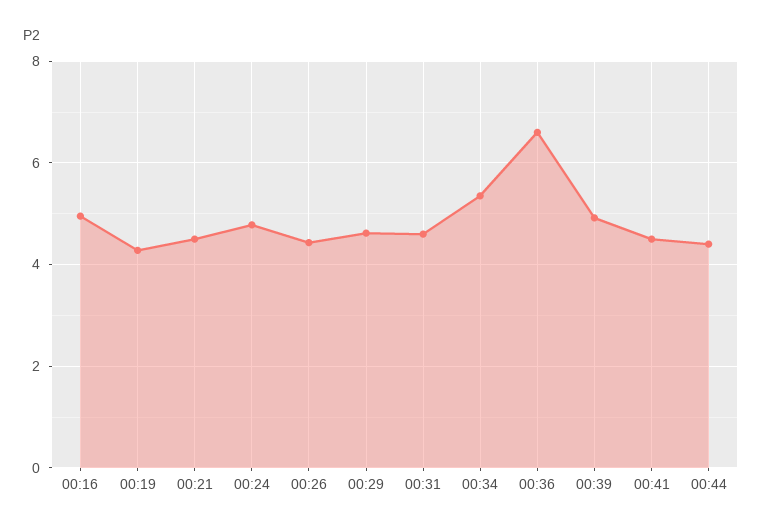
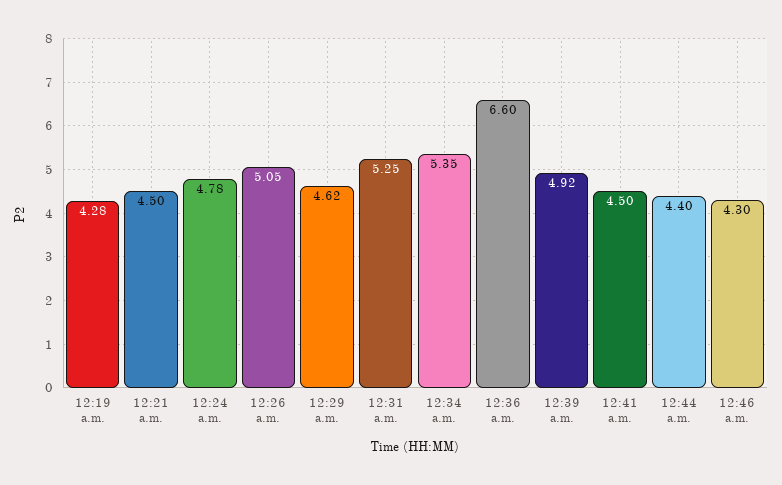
00:16: 5 -> none
00:26: 4.4 -> 5.05
00:31: 4.6 -> 5.25
12:46 a.m.: none -> 4.3

